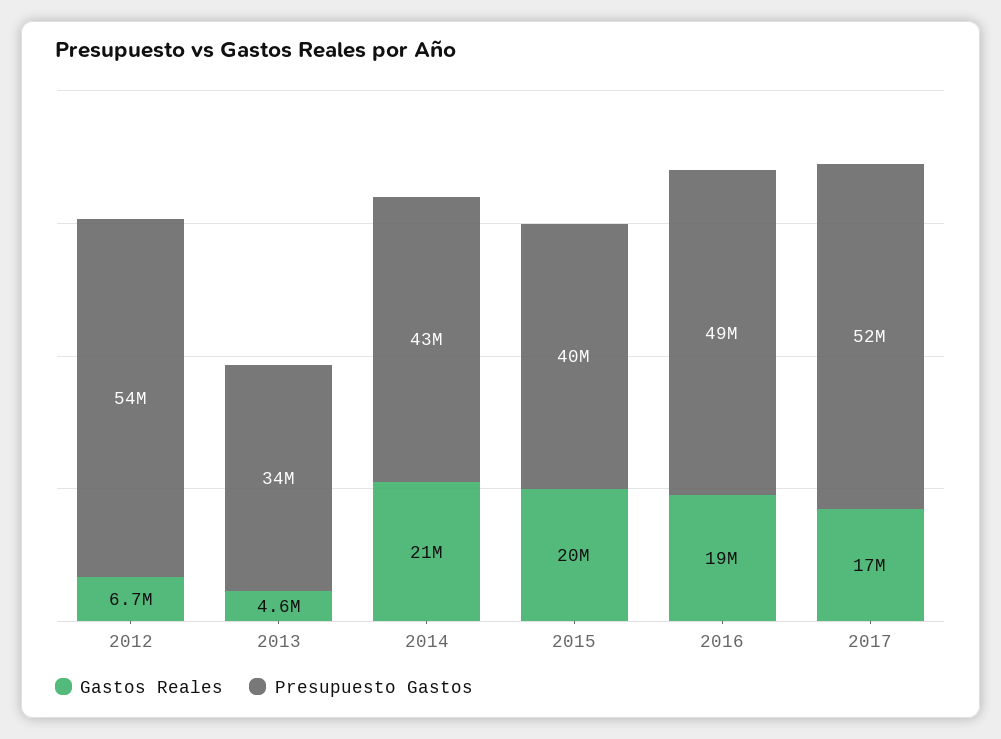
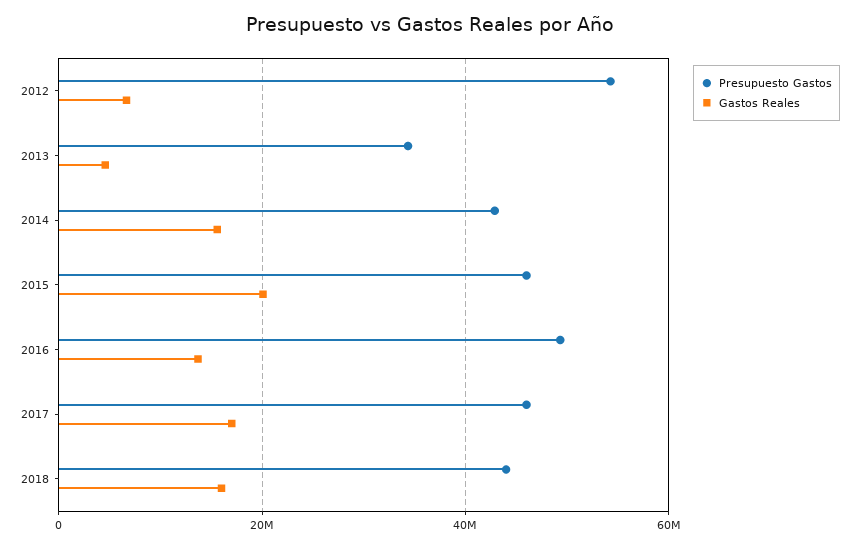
Gastos Reales, 2014: 21000000 -> 16000000
Presupuesto Gastos, 2015: 40000000 -> 46000000
Gastos Reales, 2016: 19000000 -> 14000000
Presupuesto Gastos, 2017: 52000000 -> 46000000
Presupuesto Gastos, 2018: none -> 44000000
Gastos Reales, 2018: none -> 16000000

